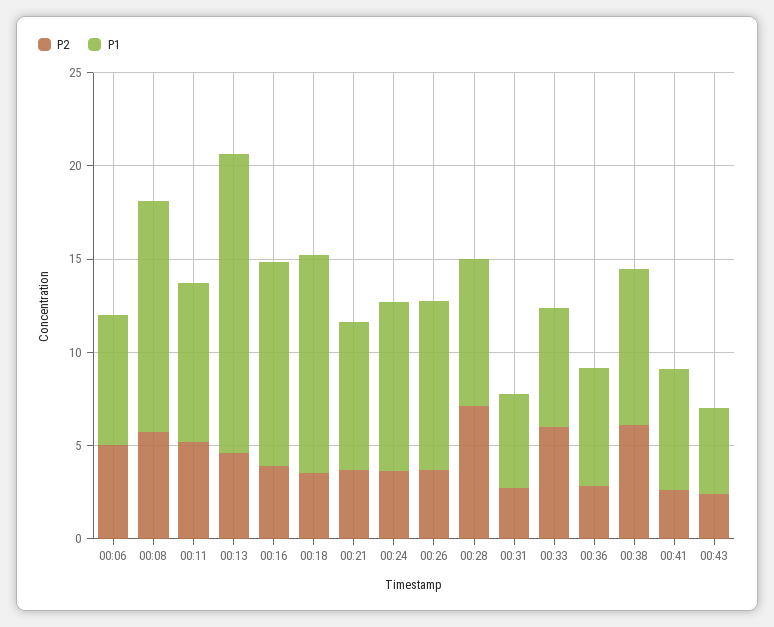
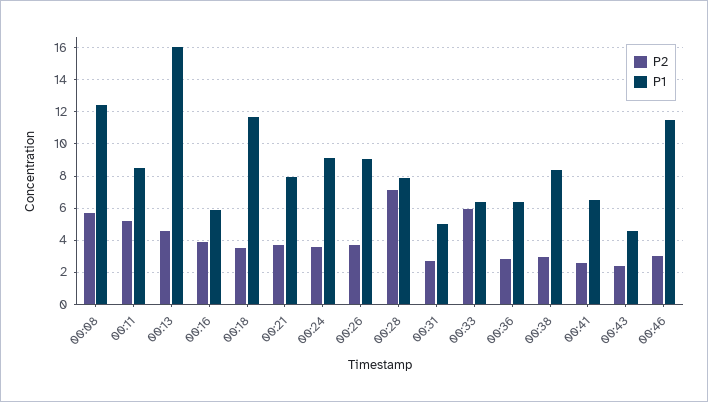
P2, 00:06: 5 -> none
P1, 00:06: 7 -> none
P1, 00:16: 11 -> 6
P2, 00:38: 6 -> 3
P2, 00:46: none -> 3
P1, 00:46: none -> 11.5

